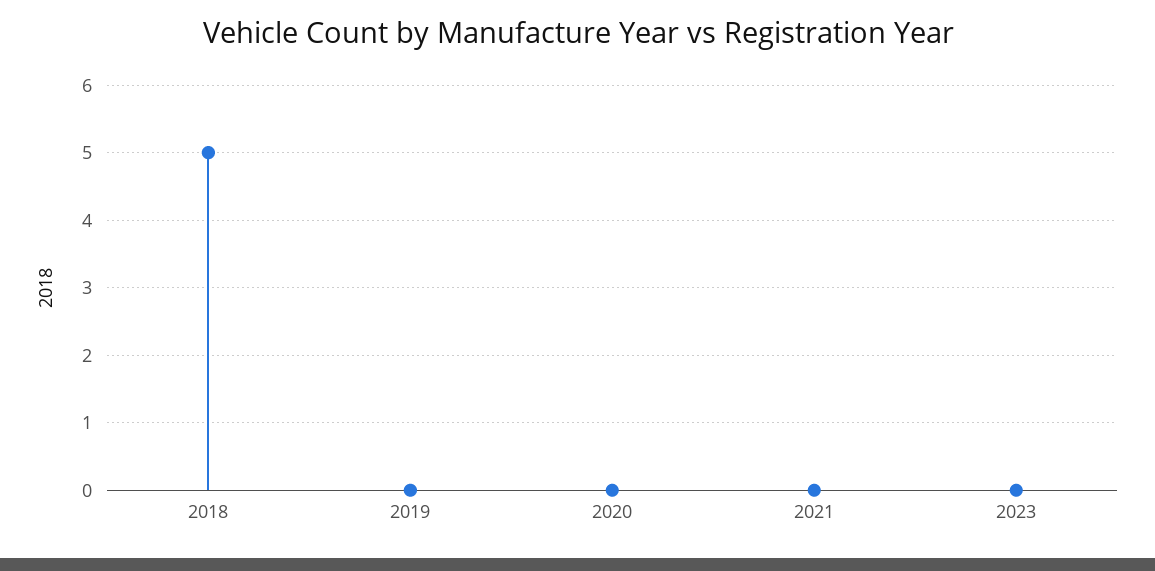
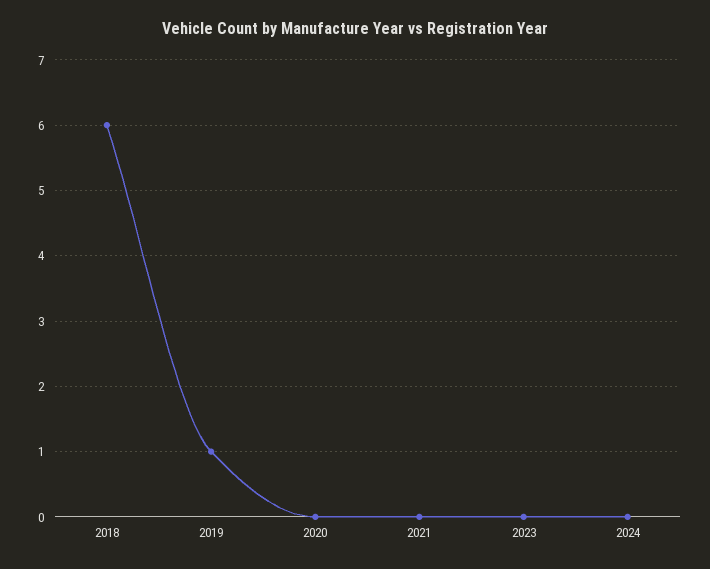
2018: 5 -> 6
2019: 0 -> 1
2024: none -> 0

